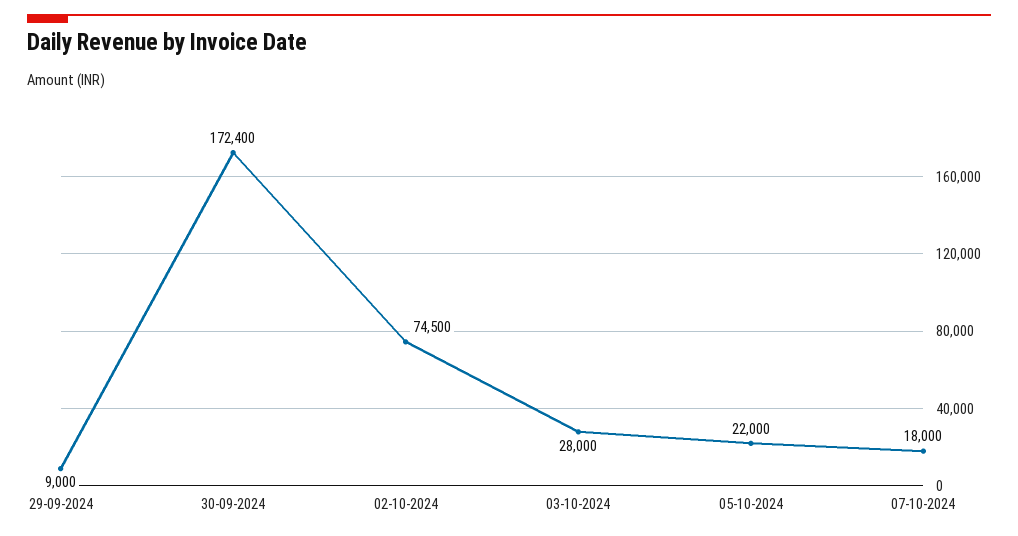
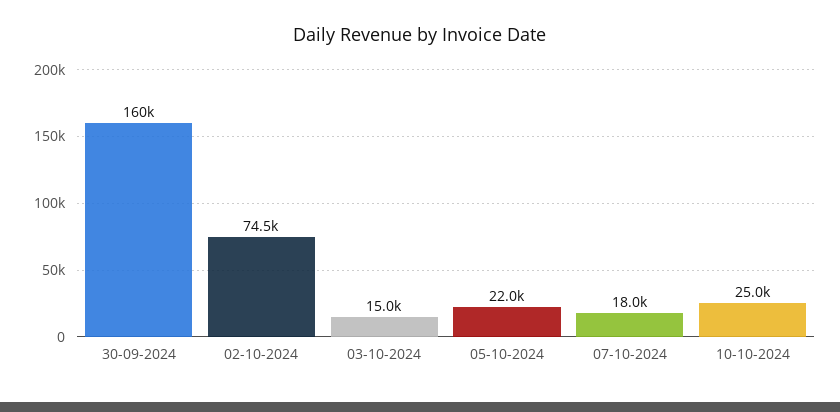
29-09-2024: 9000 -> none
30-09-2024: 172400 -> 160000
03-10-2024: 28000 -> 15000
10-10-2024: none -> 25000

